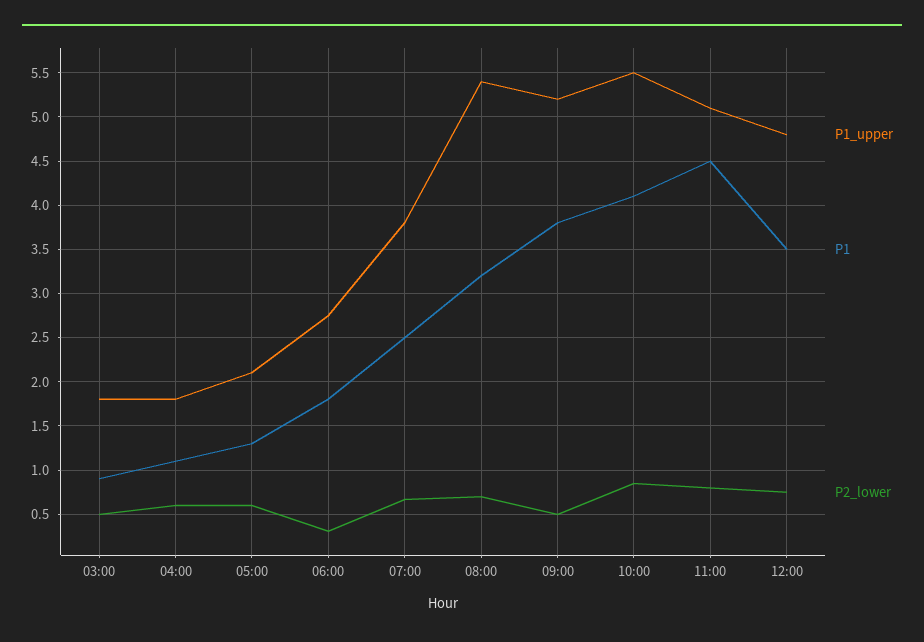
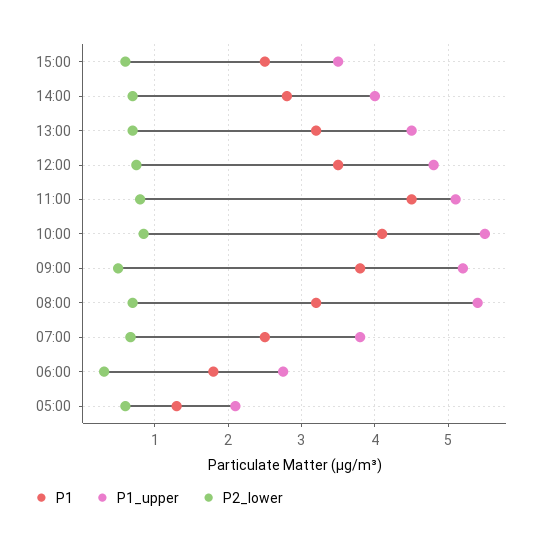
P1_upper, 03:00: 1.8 -> none
P1, 03:00: 0.9 -> none
P2_lower, 03:00: 0.5 -> none
P1_upper, 04:00: 1.8 -> none
P1, 04:00: 1.1 -> none
P2_lower, 04:00: 0.6 -> none
P1, 15:00: none -> 2.5
P1_upper, 15:00: none -> 3.5
P2_lower, 15:00: none -> 0.6
P1, 14:00: none -> 2.8
P1_upper, 14:00: none -> 4
P2_lower, 14:00: none -> 0.7
P1, 13:00: none -> 3.2
P1_upper, 13:00: none -> 4.5
P2_lower, 13:00: none -> 0.7

